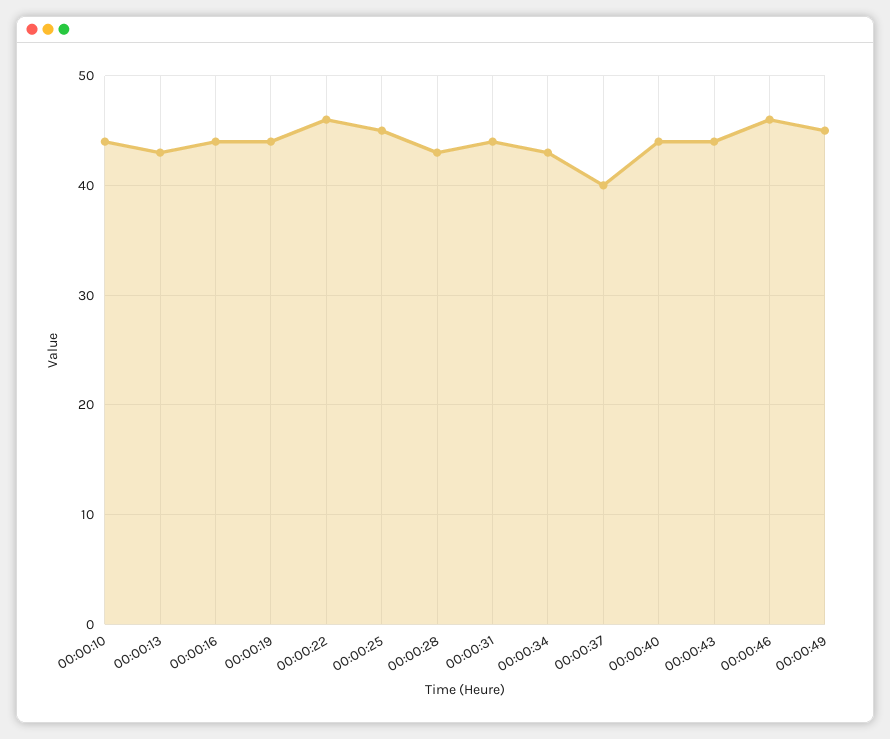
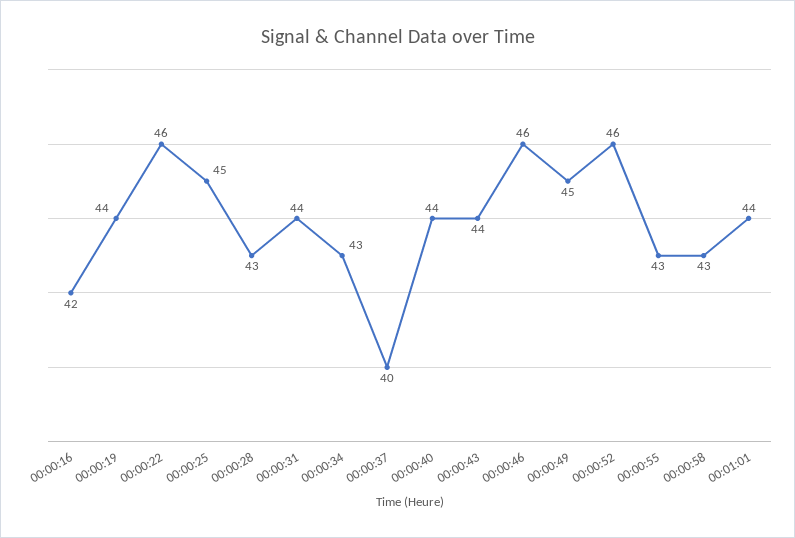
00:00:10: 44 -> none
00:00:13: 43 -> none
00:00:16: 44 -> 42
00:00:52: none -> 46
00:00:55: none -> 43
00:00:58: none -> 43
00:01:01: none -> 44

